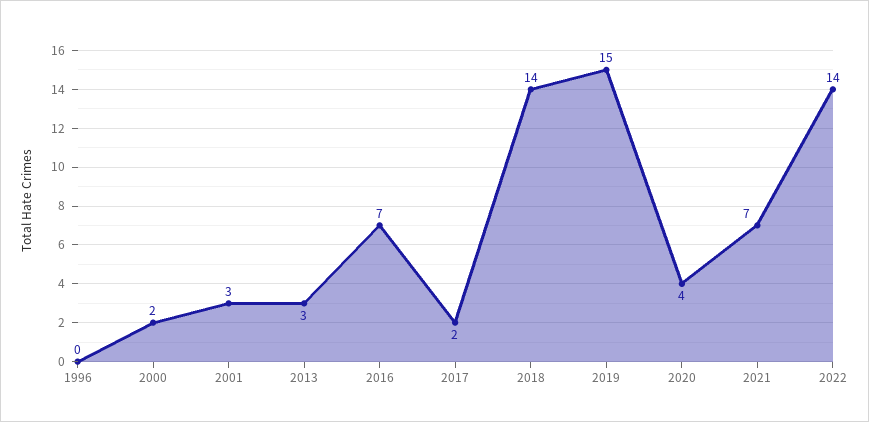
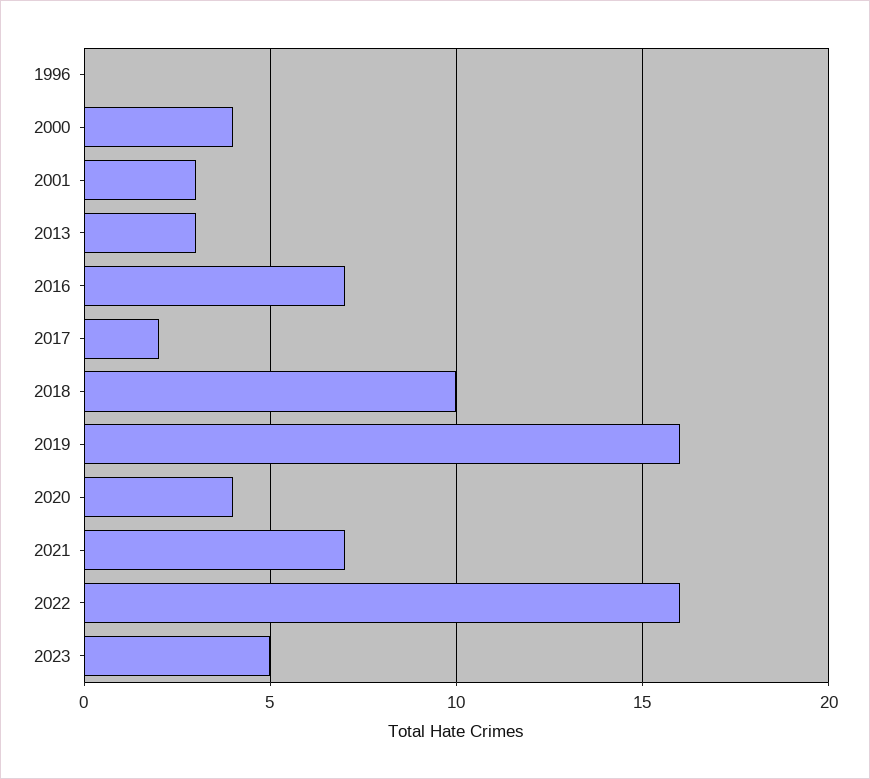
2000: 2 -> 4
2018: 14 -> 10
2019: 15 -> 16
2022: 14 -> 16
2023: none -> 5

